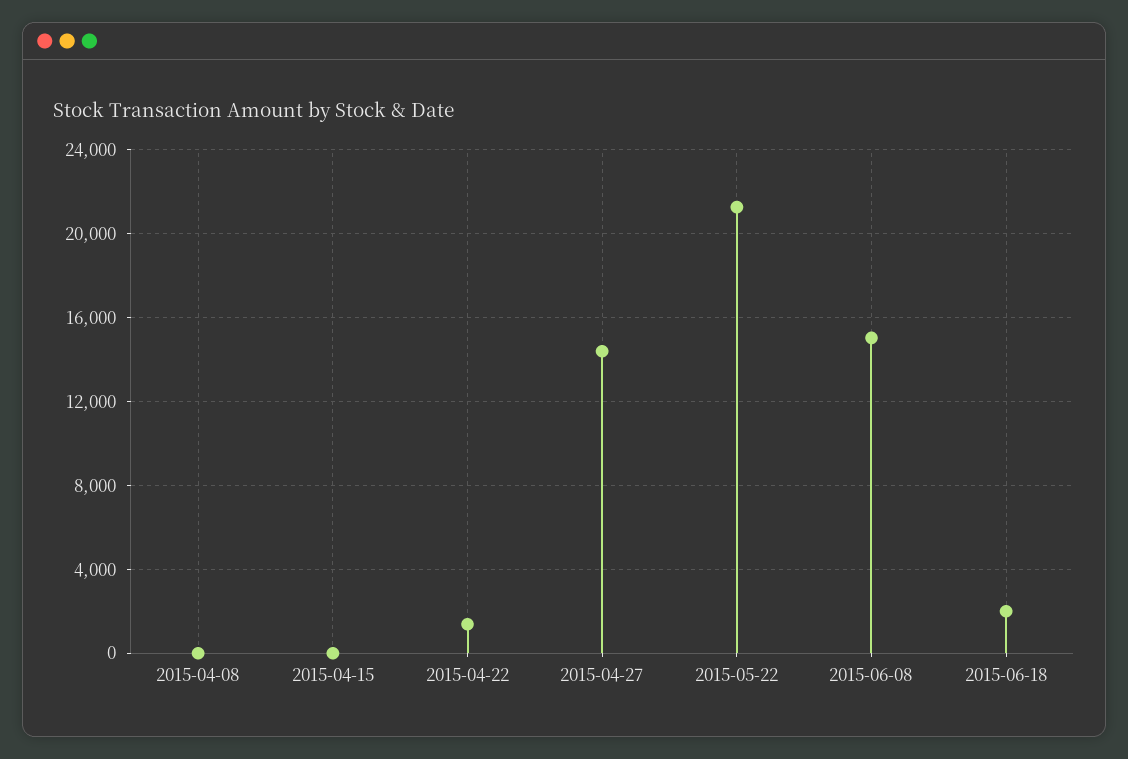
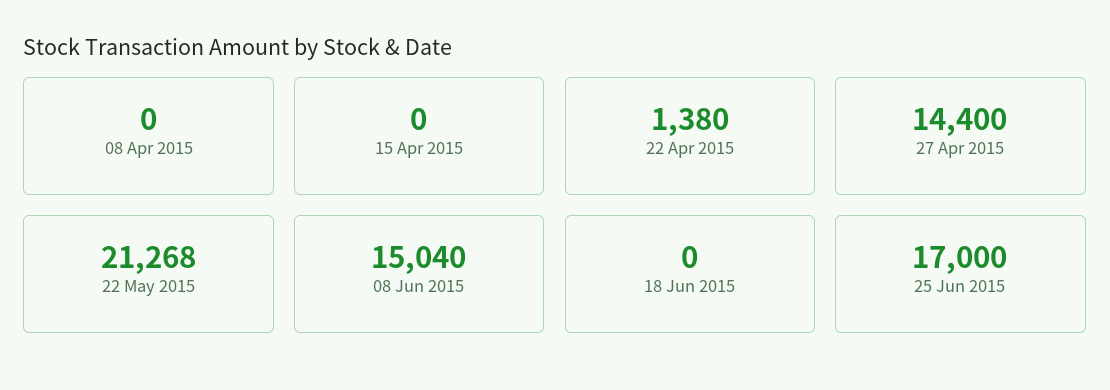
2015-06-18: 2000 -> 0
25 Jun 2015: none -> 17000

